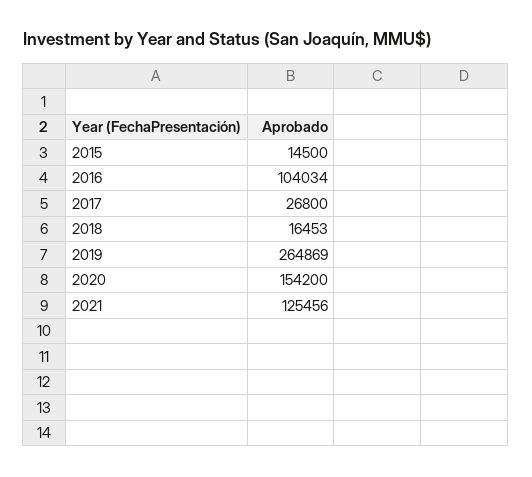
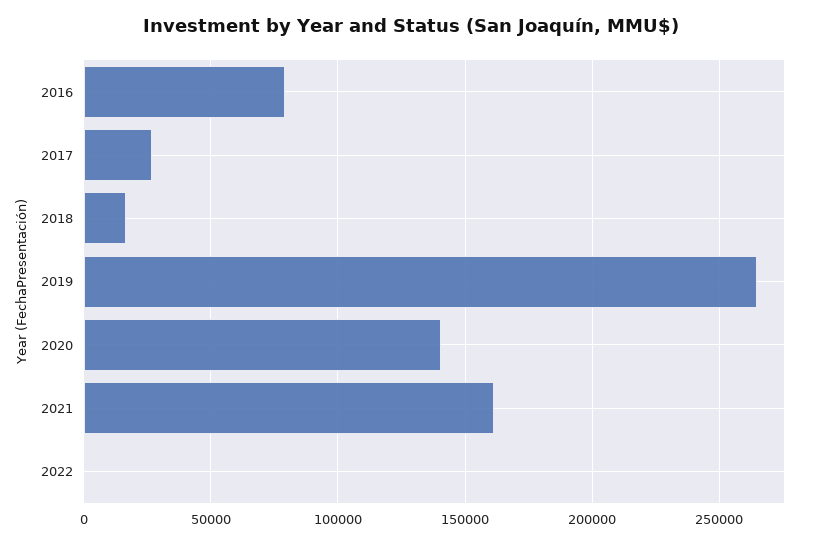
2015: 14500 -> none
2016: 104034 -> 80000
2020: 154200 -> 140000
2021: 125456 -> 160000
2022: none -> 0

